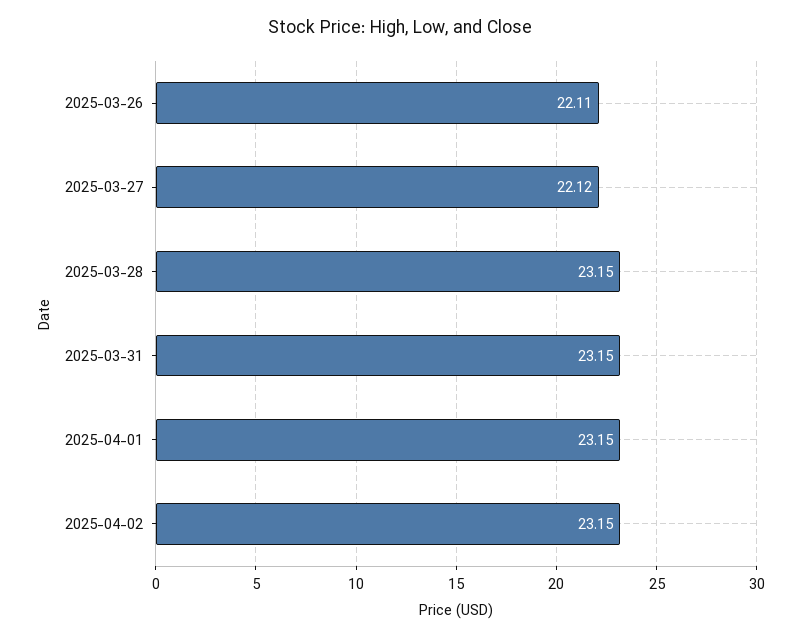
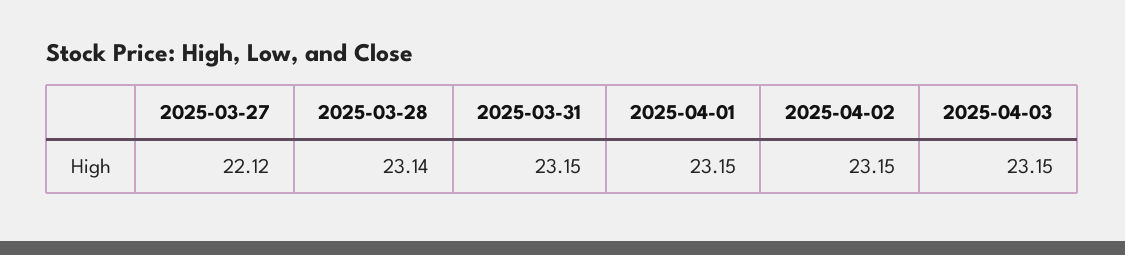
2025-03-26: 22.11 -> none
2025-03-28: 23.15 -> 23.14
2025-04-03: none -> 23.15

